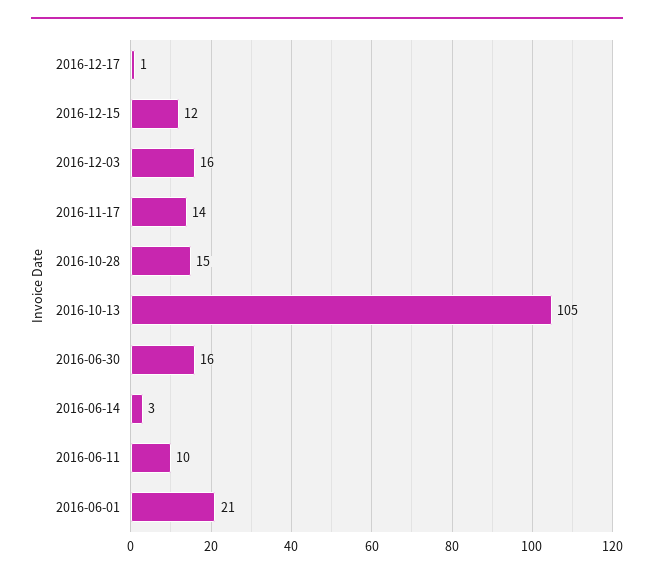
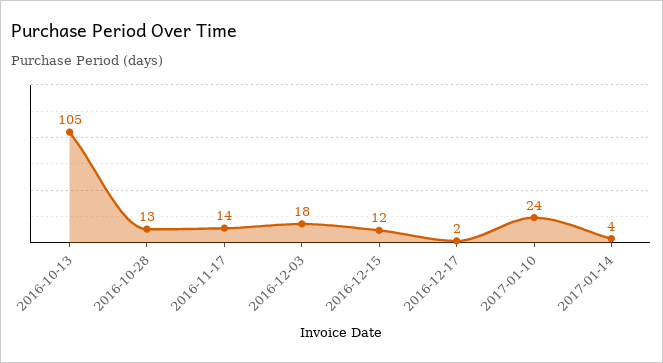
2016-12-17: 1 -> 2
2016-12-03: 16 -> 18
2016-10-28: 15 -> 13
2016-06-30: 16 -> none
2016-06-14: 3 -> none
2016-06-11: 10 -> none
2016-06-01: 21 -> none
2017-01-10: none -> 24
2017-01-14: none -> 4

